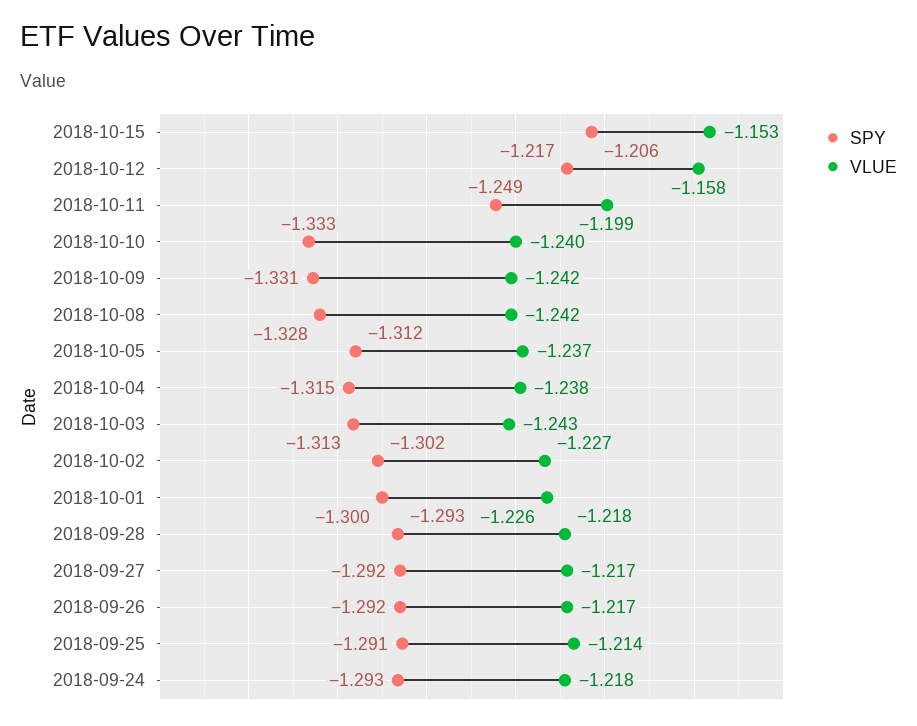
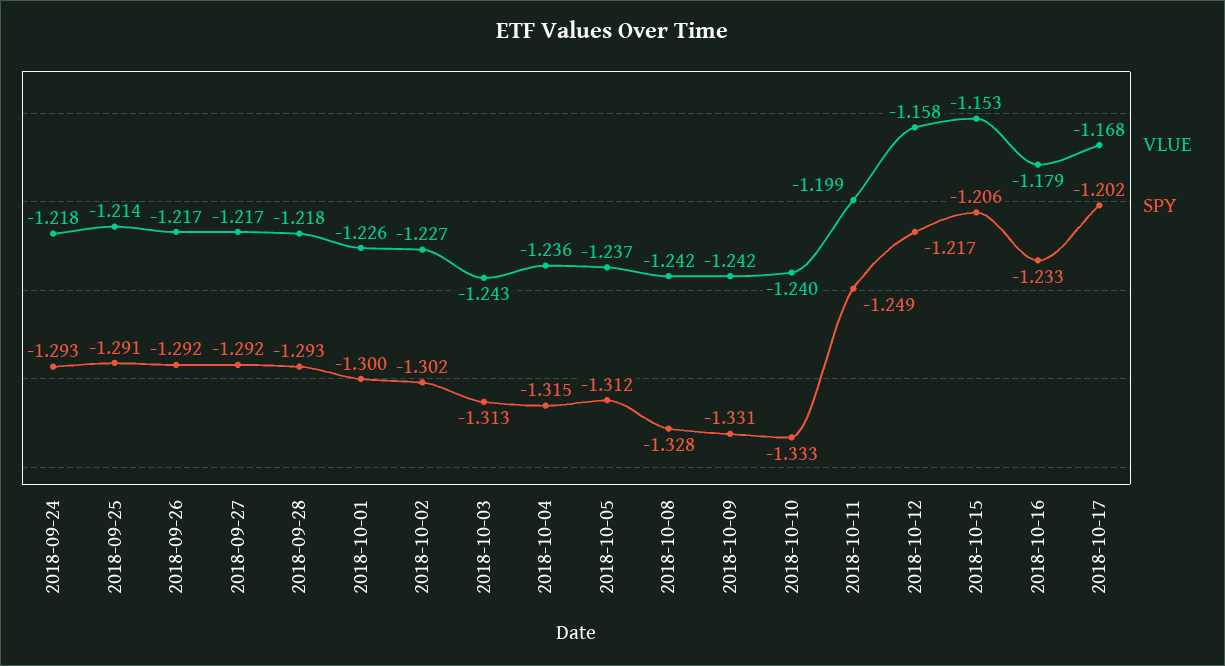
VLUE, 2018-10-04: -1.238 -> -1.236
VLUE, 2018-10-16: none -> -1.179
SPY, 2018-10-16: none -> -1.233
VLUE, 2018-10-17: none -> -1.168
SPY, 2018-10-17: none -> -1.202

